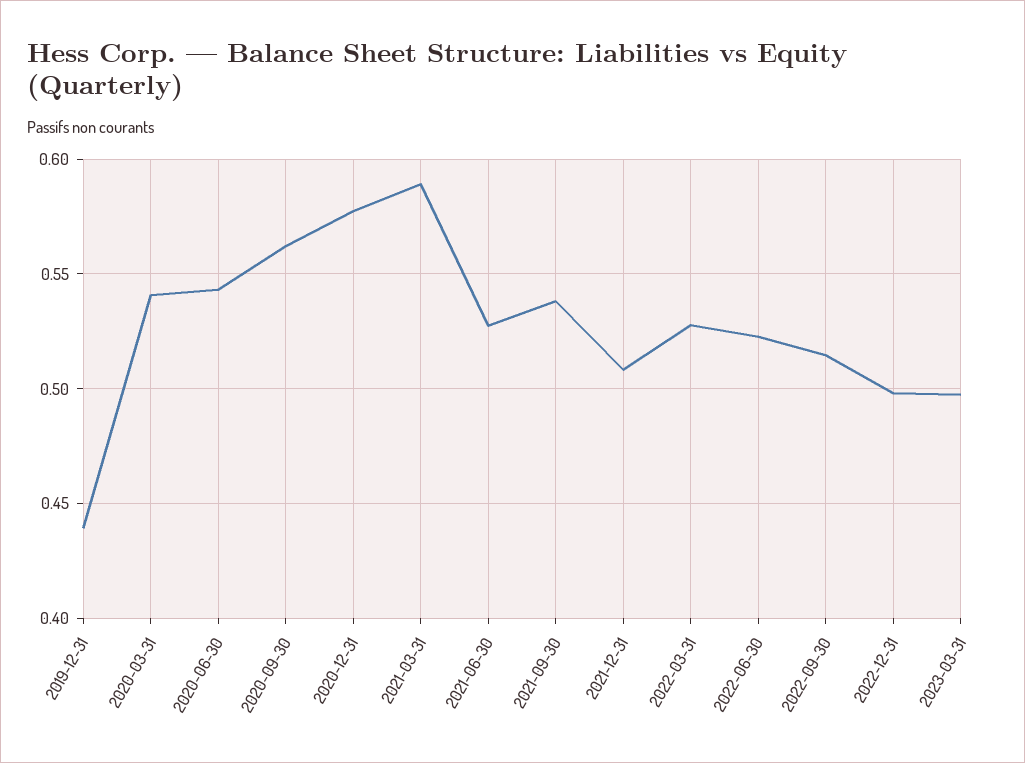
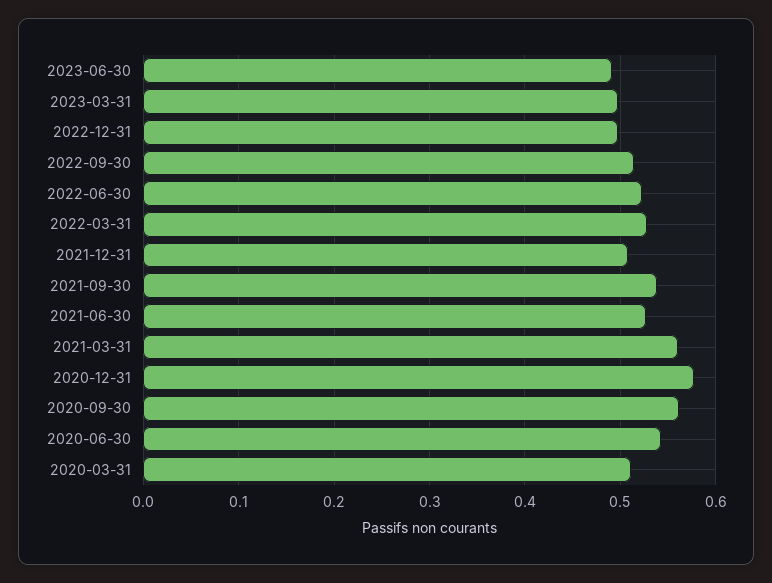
2019-12-31: 0.44 -> none
2020-03-31: 0.54 -> 0.51
2021-03-31: 0.59 -> 0.56
2023-06-30: none -> 0.49

